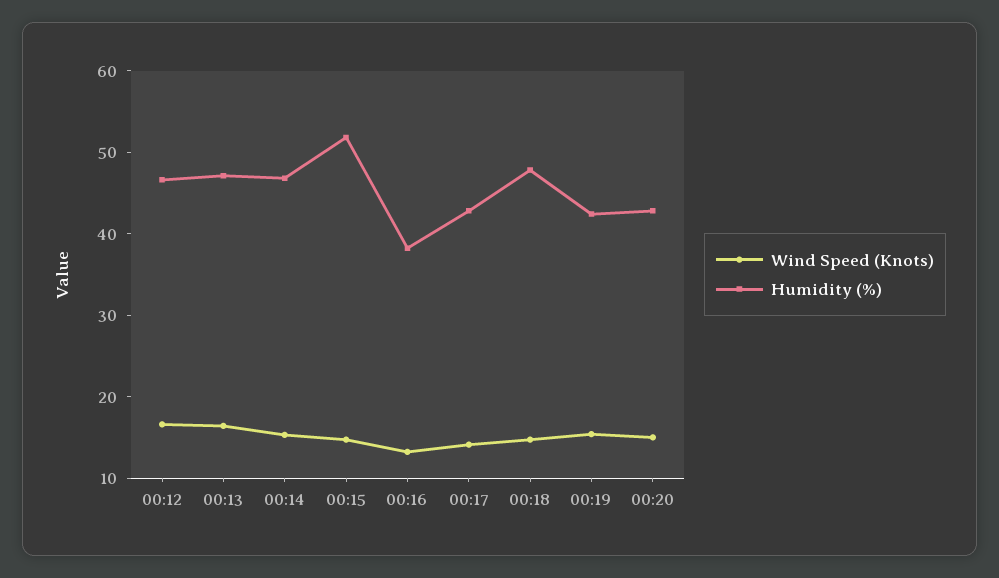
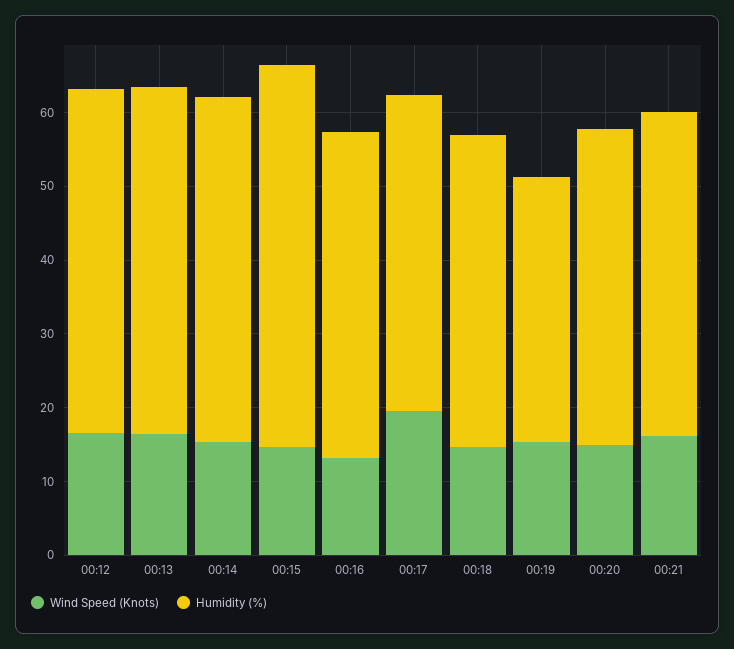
Humidity (%), 00:16: 38 -> 44
Wind Speed (Knots), 00:17: 14 -> 20
Humidity (%), 00:18: 48 -> 42
Humidity (%), 00:19: 42 -> 36
Wind Speed (Knots), 00:21: none -> 16
Humidity (%), 00:21: none -> 44

